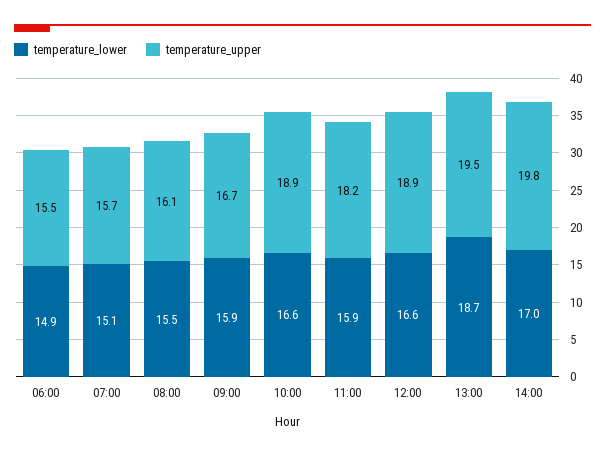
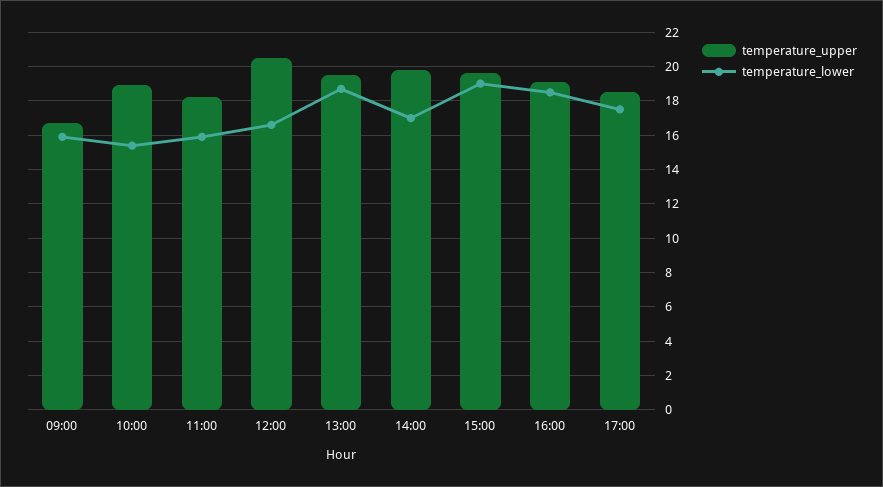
temperature_lower, 06:00: 14.9 -> none
temperature_upper, 06:00: 15.5 -> none
temperature_lower, 07:00: 15.1 -> none
temperature_upper, 07:00: 15.7 -> none
temperature_lower, 08:00: 15.5 -> none
temperature_upper, 08:00: 16.1 -> none
temperature_lower, 10:00: 16.6 -> 15.5
temperature_upper, 12:00: 18.9 -> 20.5
temperature_upper, 15:00: none -> 19.5
temperature_lower, 15:00: none -> 19
temperature_upper, 16:00: none -> 19
temperature_lower, 16:00: none -> 18.5
temperature_upper, 17:00: none -> 18.5
temperature_lower, 17:00: none -> 17.5

